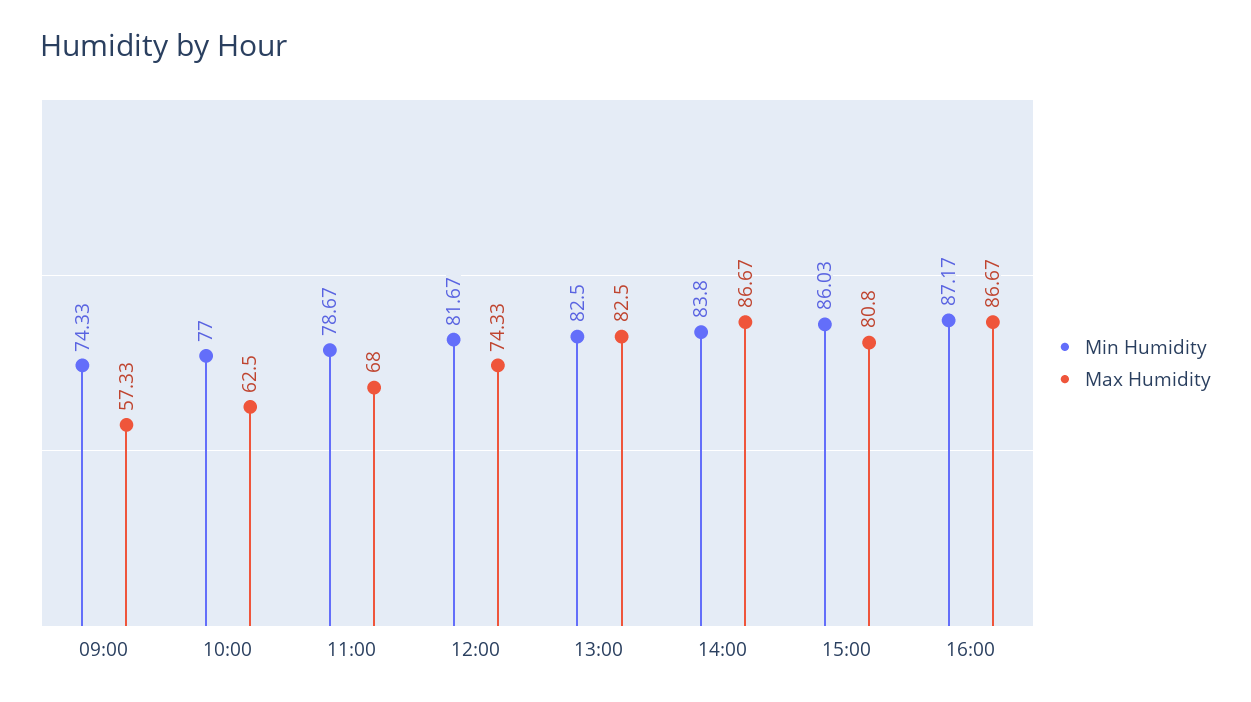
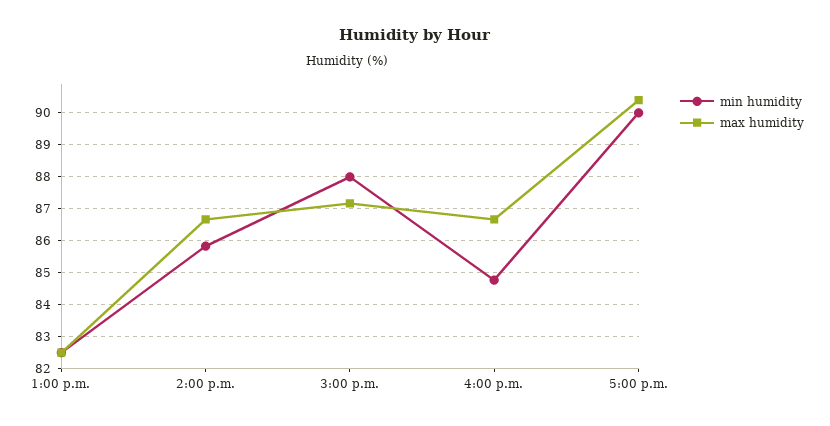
Min Humidity, 09:00: 74.33 -> none
Max Humidity, 09:00: 57.33 -> none
Min Humidity, 10:00: 77 -> none
Max Humidity, 10:00: 62.5 -> none
Min Humidity, 11:00: 78.67 -> none
Max Humidity, 11:00: 68 -> none
Min Humidity, 12:00: 81.67 -> none
Max Humidity, 12:00: 74.33 -> none
Min Humidity, 14:00: 83.8 -> 85.8
Min Humidity, 15:00: 86.03 -> 88
Max Humidity, 15:00: 80.8 -> 87.2
Min Humidity, 16:00: 87.17 -> 84.8
Min Humidity, 5:00 p.m.: none -> 90
Max Humidity, 5:00 p.m.: none -> 90.4

